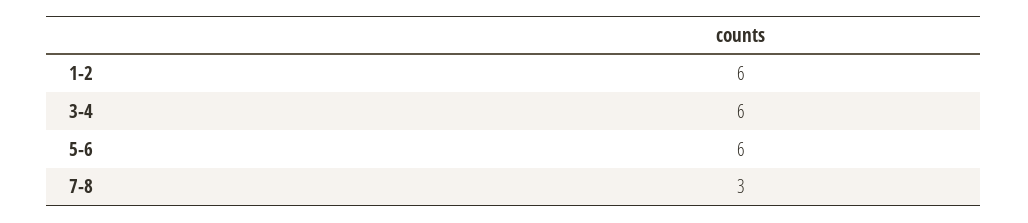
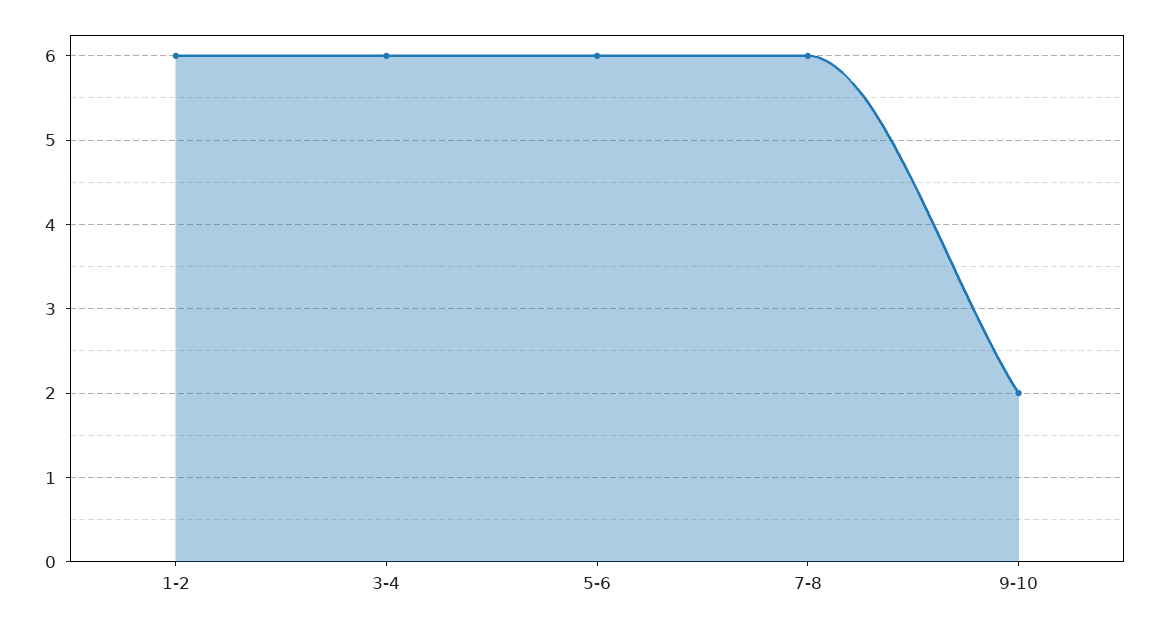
7-8: 3 -> 6
9-10: none -> 2

